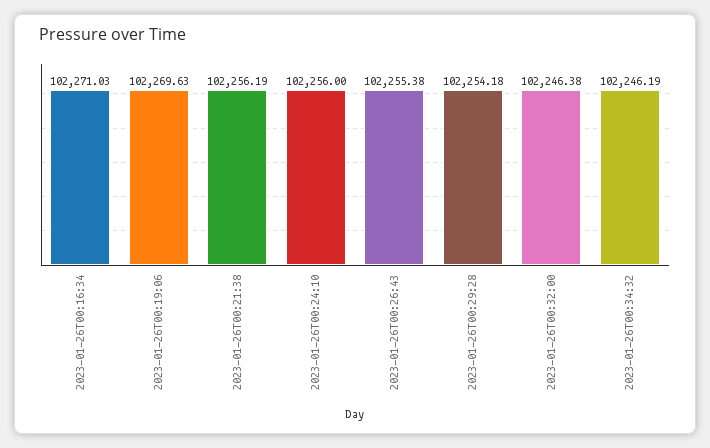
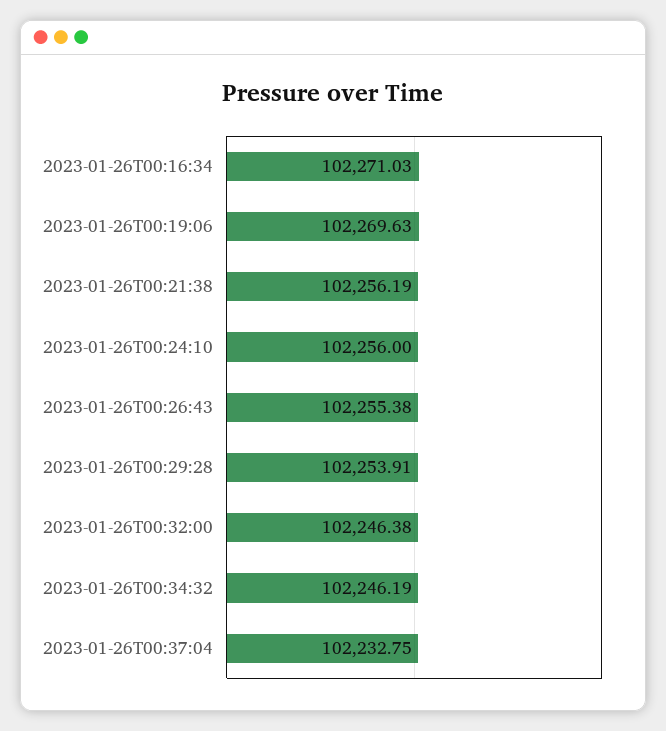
2023-01-26T00:29:28: 102254.18 -> 102253.91
2023-01-26T00:37:04: none -> 102232.75

